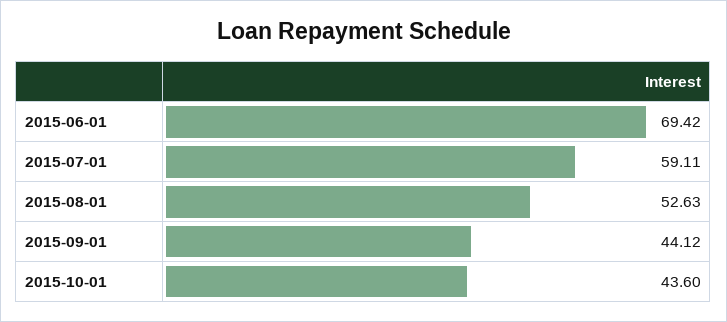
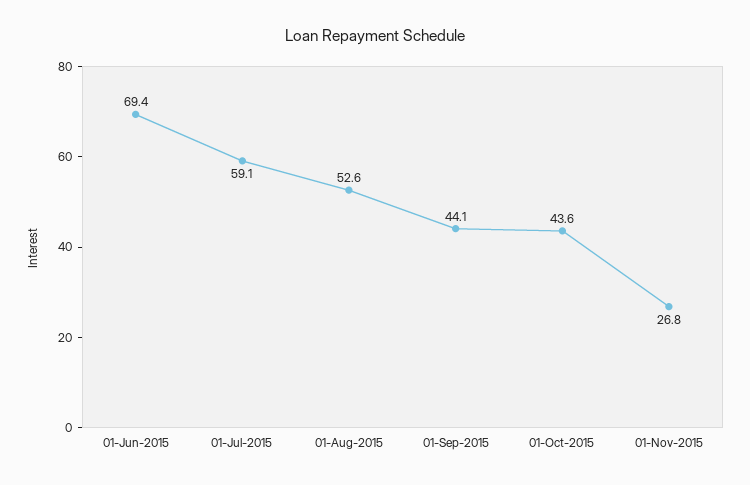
01-Nov-2015: none -> 26.8

